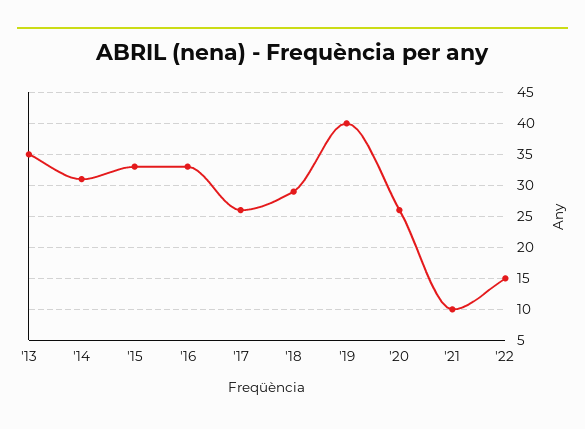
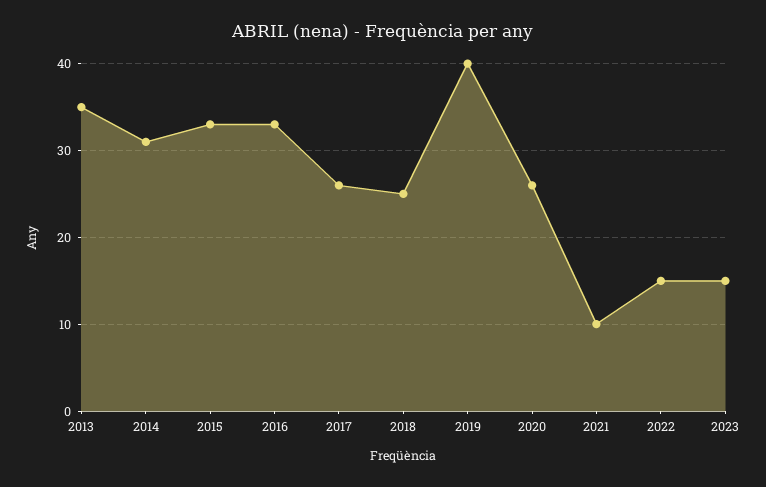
'18: 29 -> 25
2023: none -> 15

